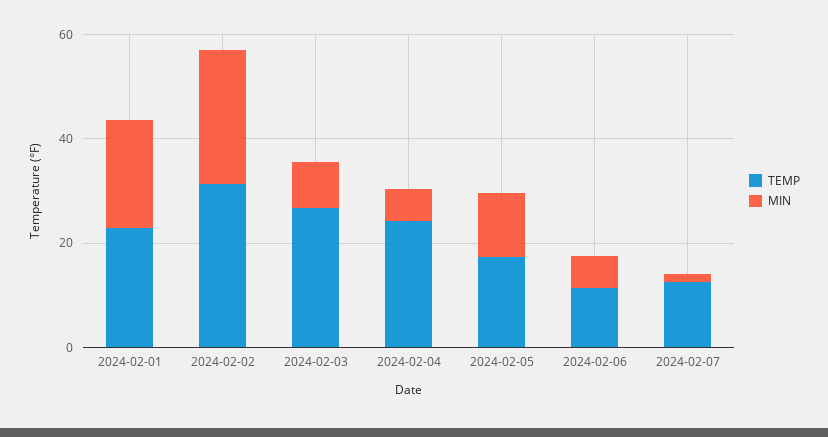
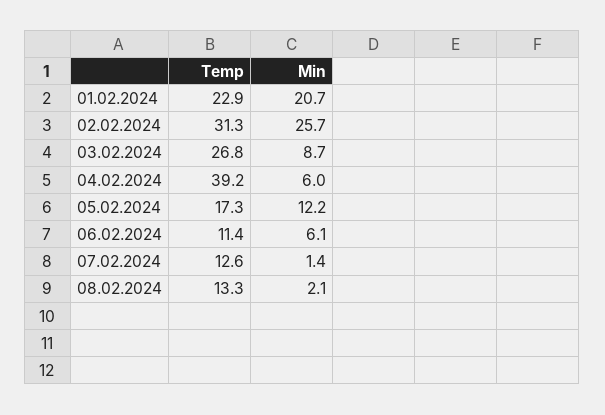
TEMP, 2024-02-04: 25 -> 39.2
TEMP, 08.02.2024: none -> 13.3
MIN, 08.02.2024: none -> 2.1

